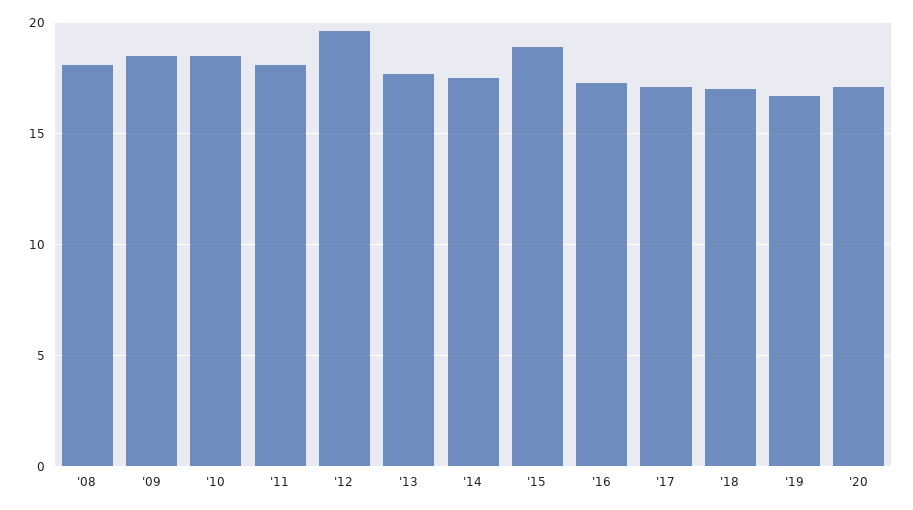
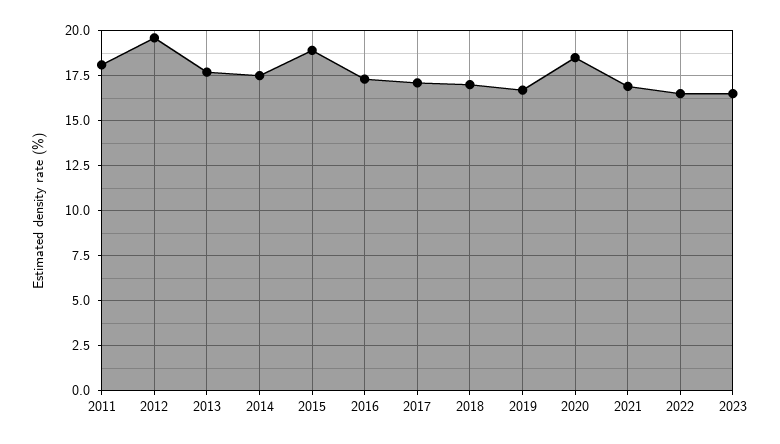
'08: 18 -> none
'09: 18.5 -> none
'10: 18.5 -> none
'20: 17 -> 18.5
2021: none -> 17
2022: none -> 16.5
2023: none -> 16.5

